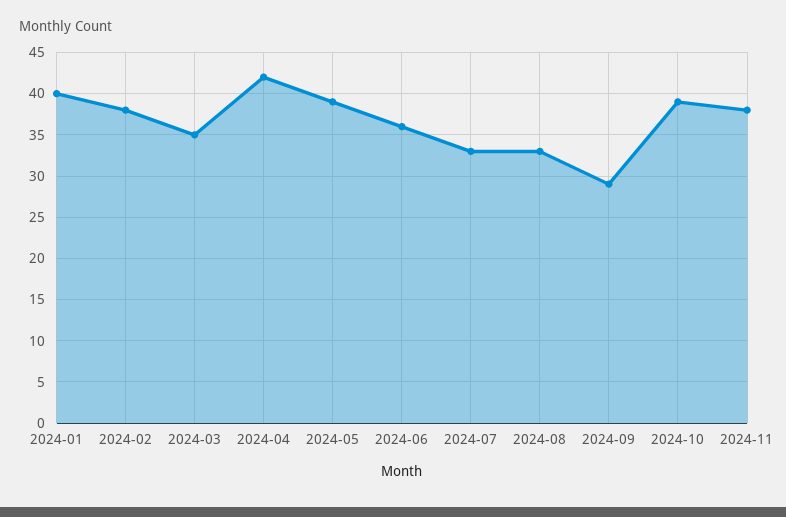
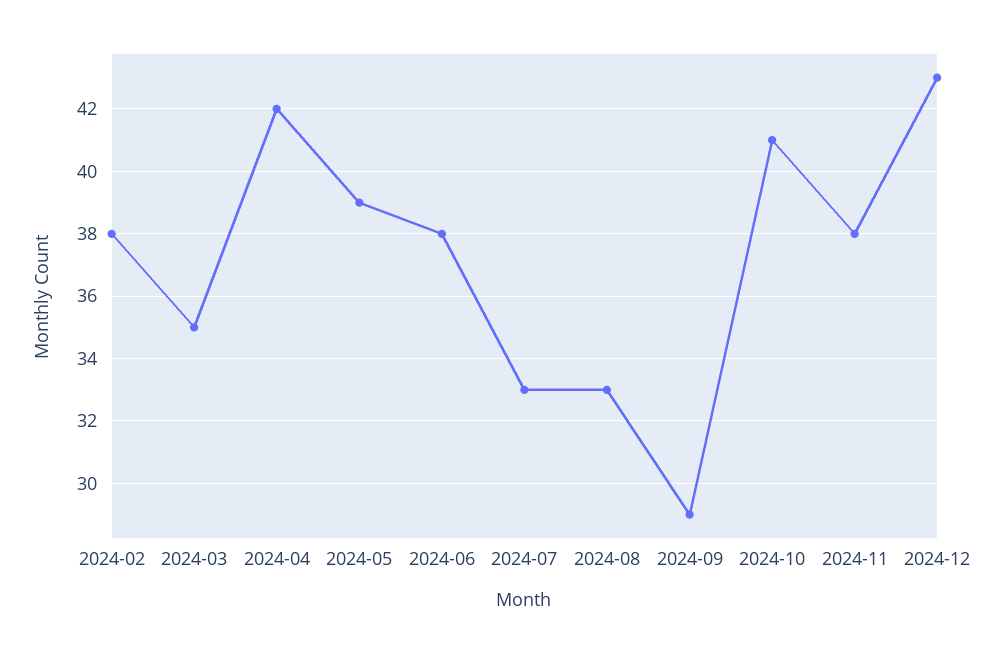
2024-01: 40 -> none
2024-06: 36 -> 38
2024-10: 39 -> 41
2024-12: none -> 43

